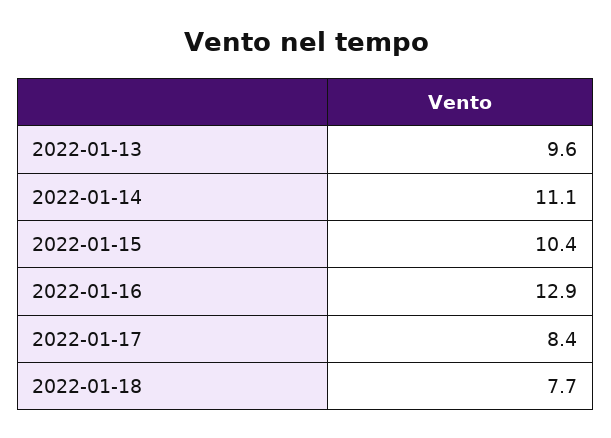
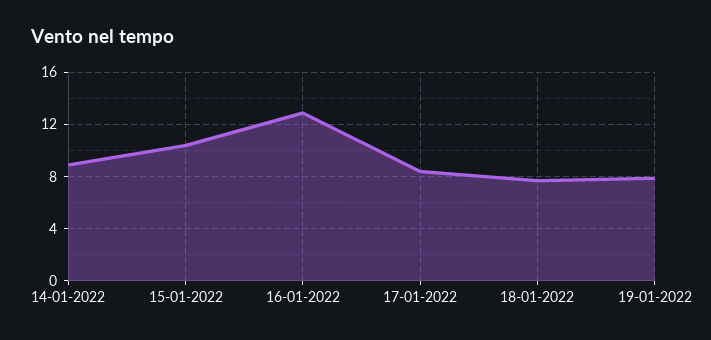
2022-01-13: 9.6 -> none
2022-01-14: 11.1 -> 9
19-01-2022: none -> 8

